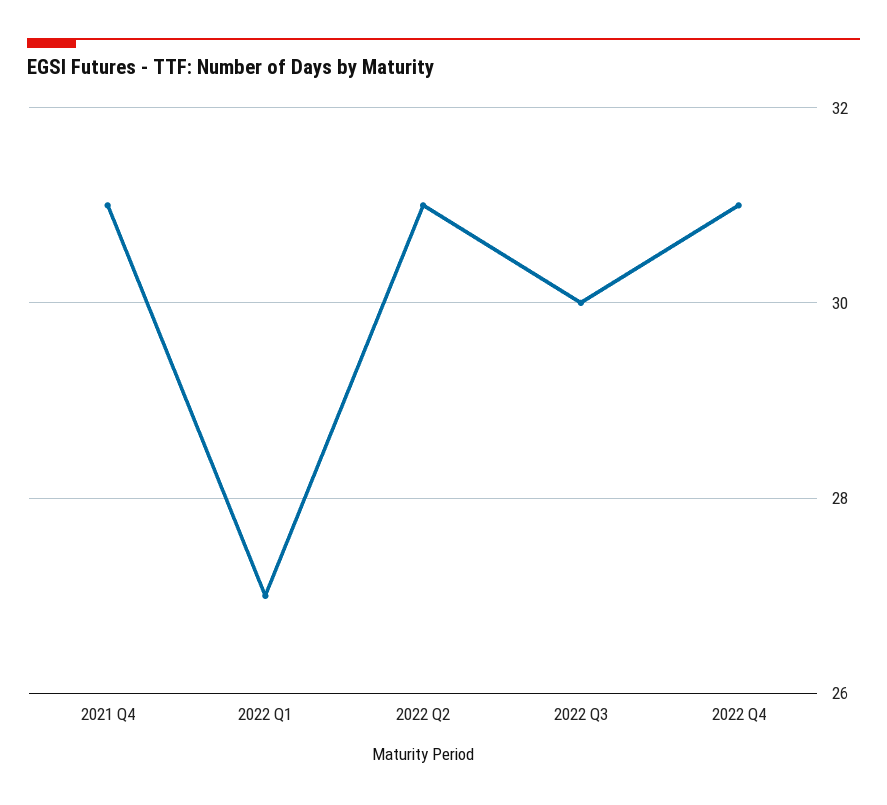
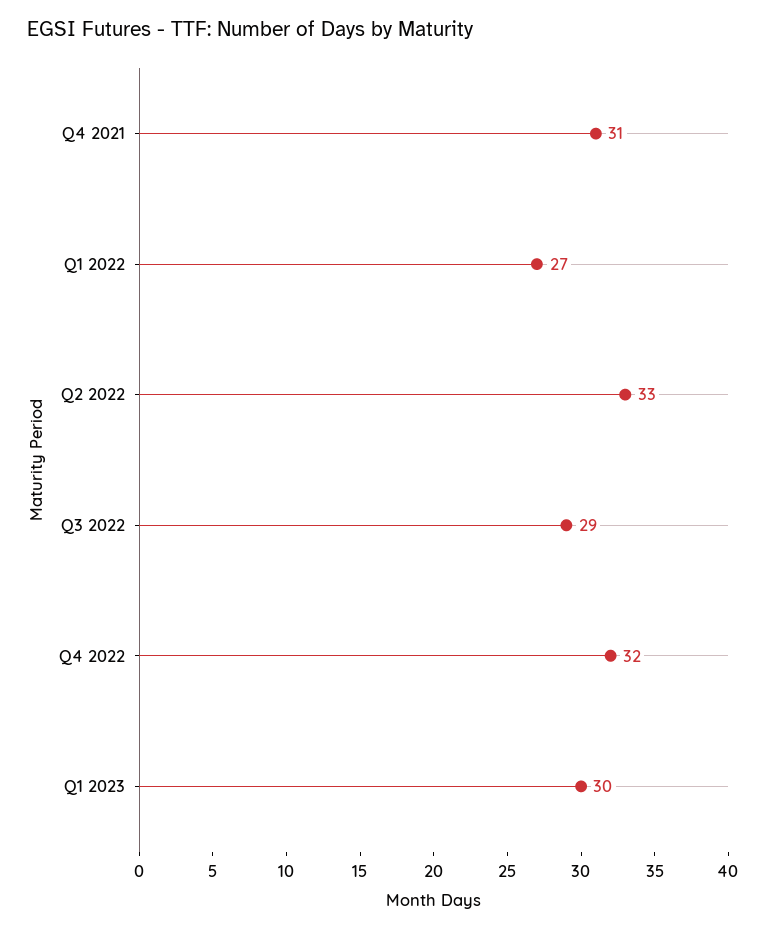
2022 Q2: 31 -> 33
2022 Q3: 30 -> 29
2022 Q4: 31 -> 32
Q1 2023: none -> 30

